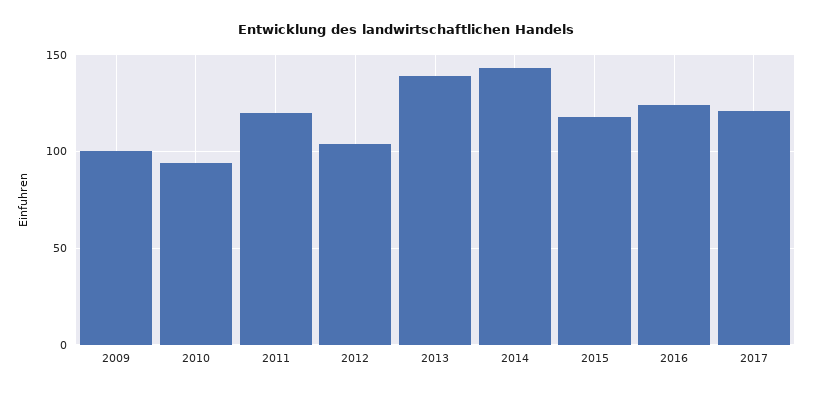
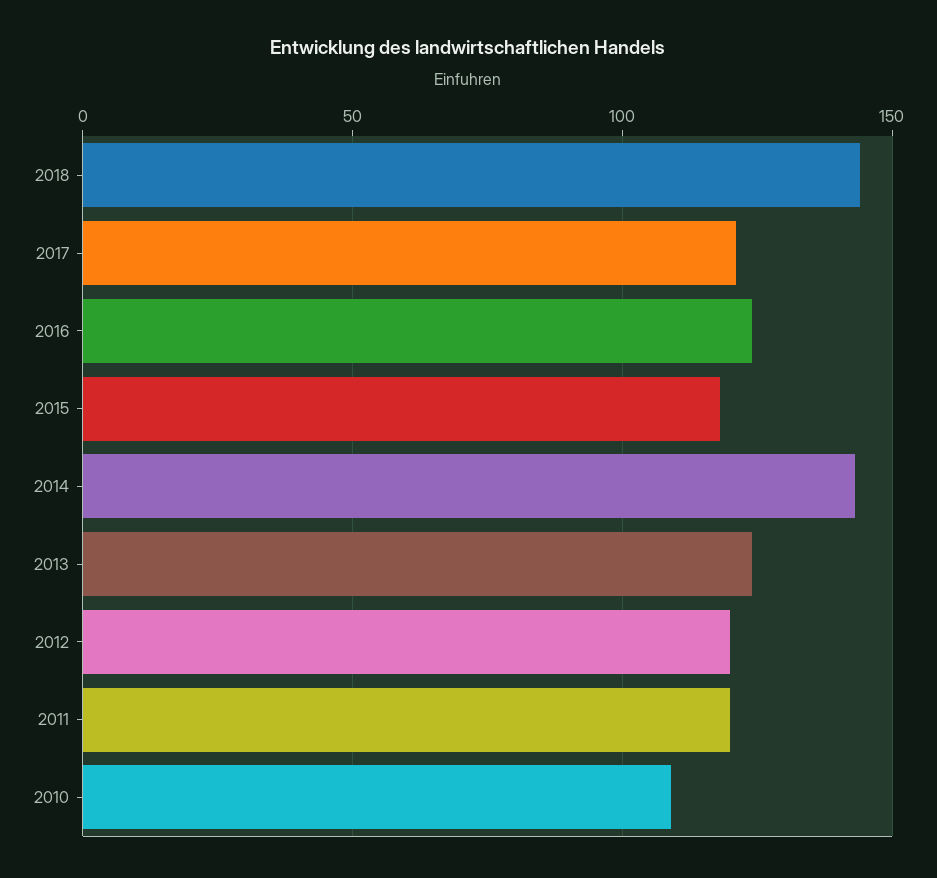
2009: 100 -> none
2010: 95 -> 110
2012: 105 -> 120
2013: 140 -> 125
2018: none -> 145

